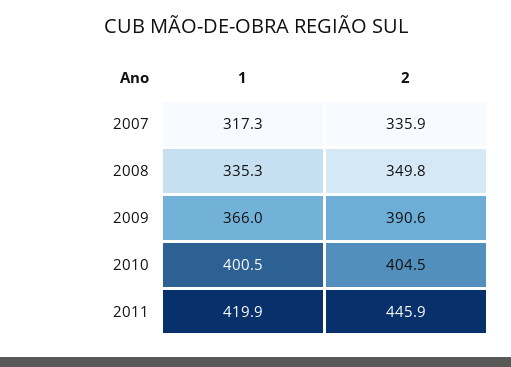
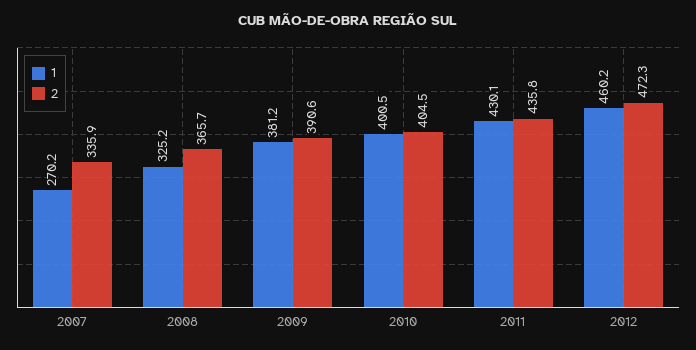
1, 2007: 317.3 -> 270.2
1, 2008: 335.3 -> 325.2
2, 2008: 349.8 -> 365.7
1, 2009: 366 -> 381.2
1, 2011: 419.9 -> 430.1
2, 2011: 445.9 -> 435.8
1, 2012: none -> 460.2
2, 2012: none -> 472.3

